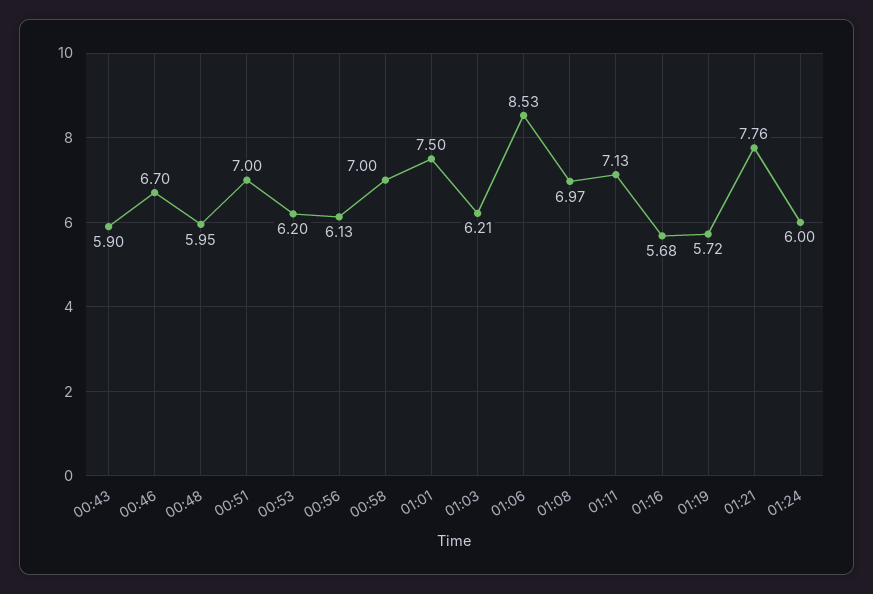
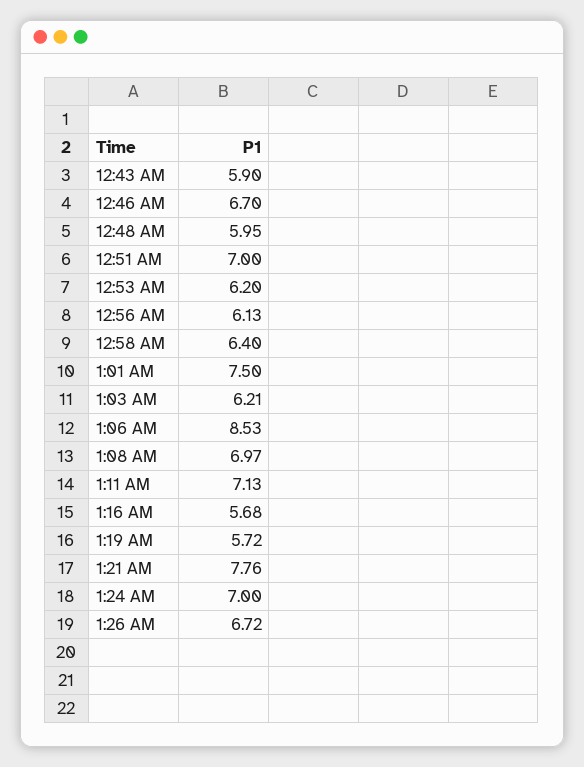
00:58: 7 -> 6.4
01:24: 6 -> 7
1:26 AM: none -> 6.72

